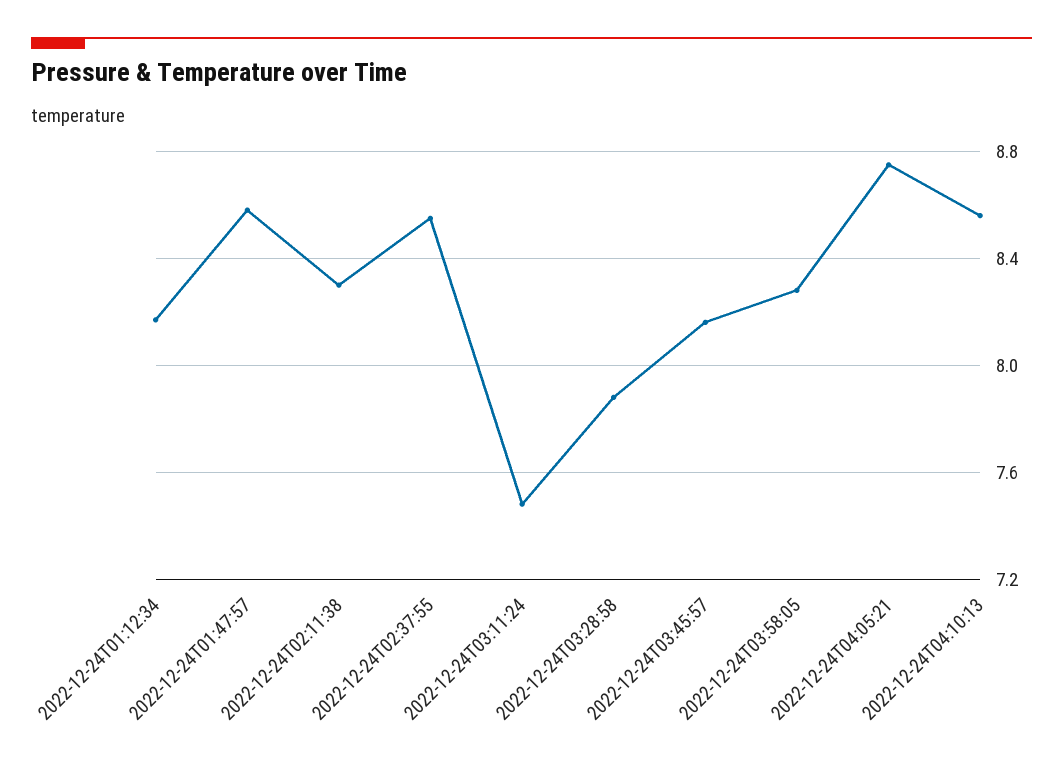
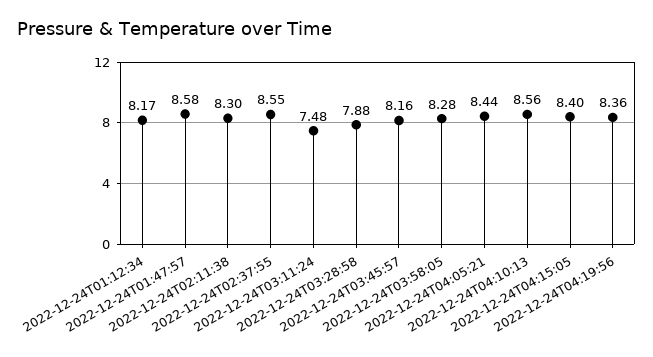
2022-12-24T04:05:21: 8.75 -> 8.44
2022-12-24T04:15:05: none -> 8.4
2022-12-24T04:19:56: none -> 8.36

